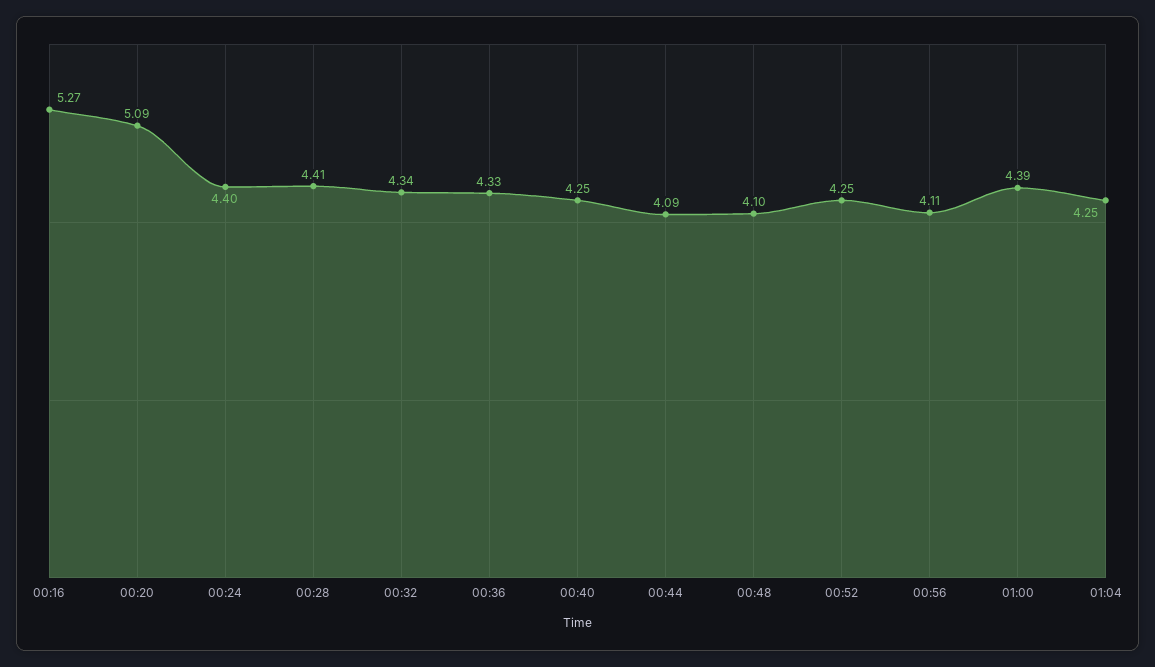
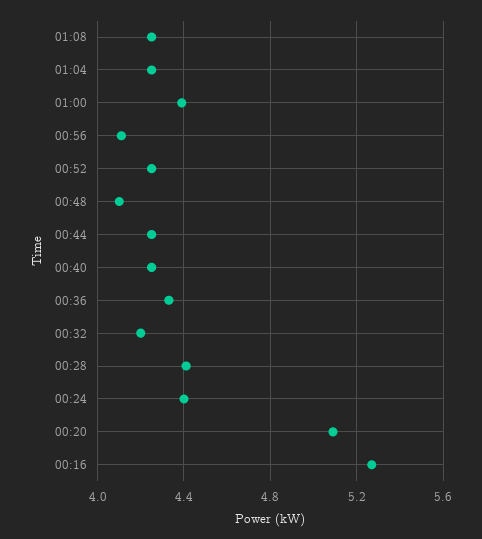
00:32: 4.34 -> 4.2
00:44: 4.09 -> 4.25
01:08: none -> 4.25

